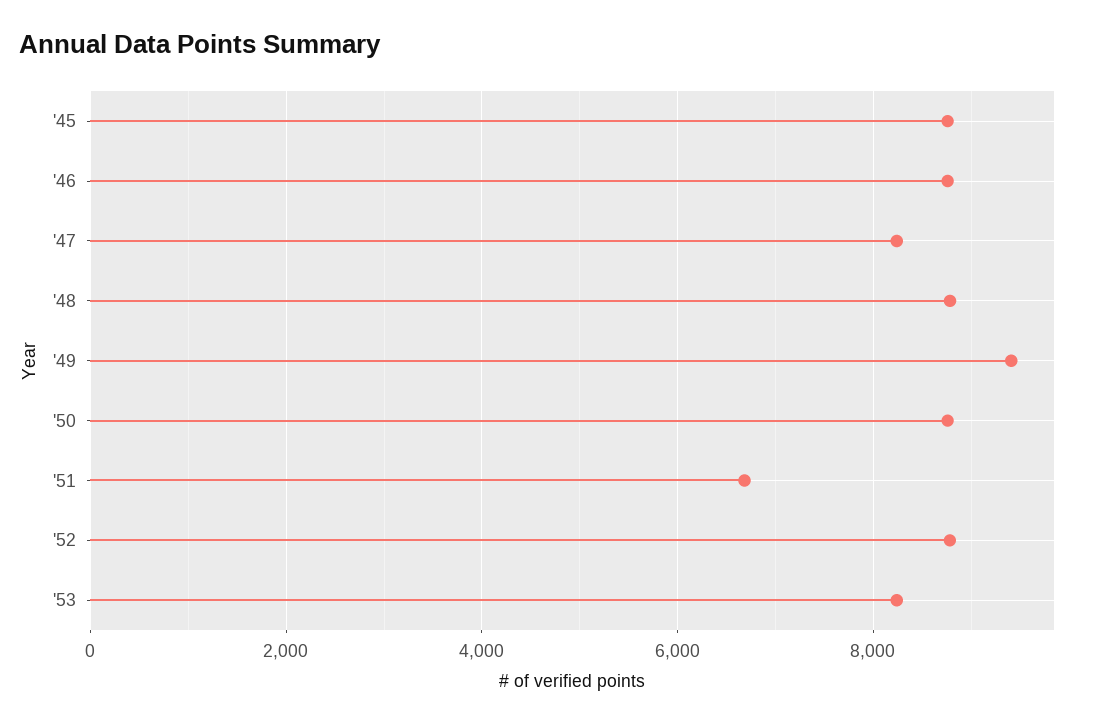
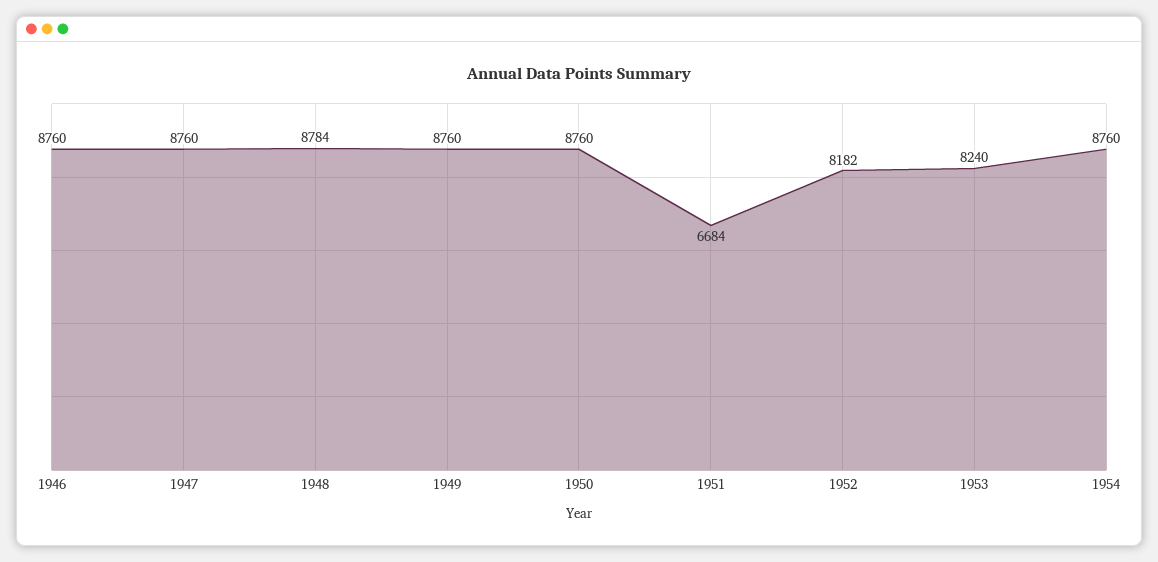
'45: 8800 -> none
'47: 8200 -> 8760
'49: 9400 -> 8760
'52: 8800 -> 8182
1954: none -> 8760

